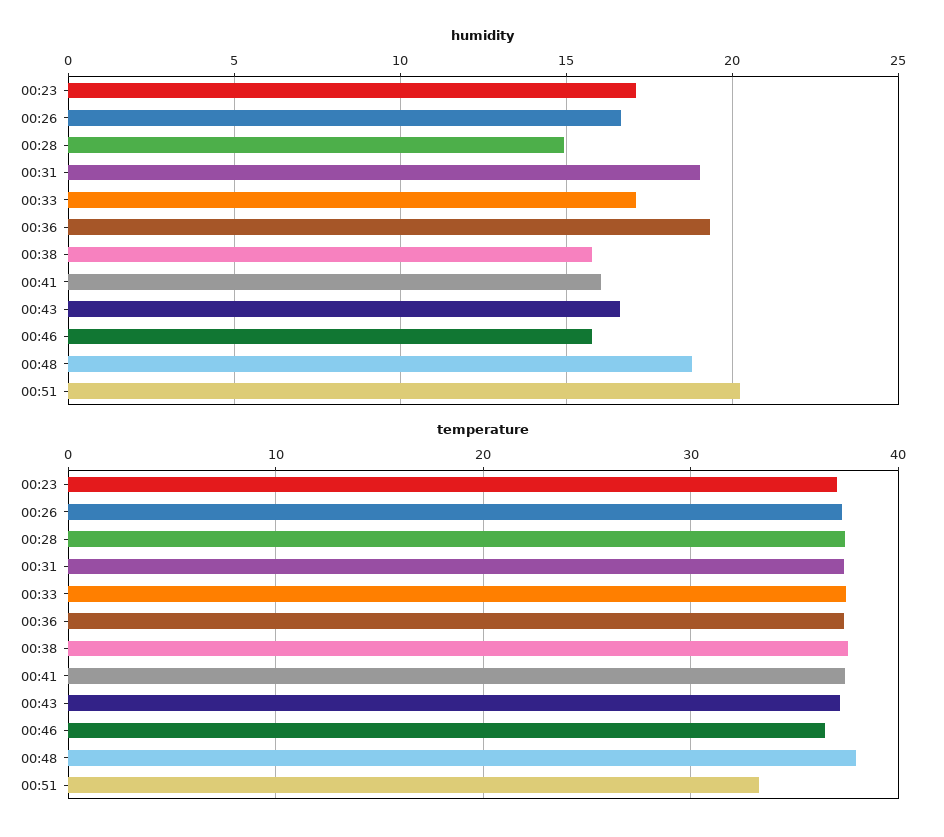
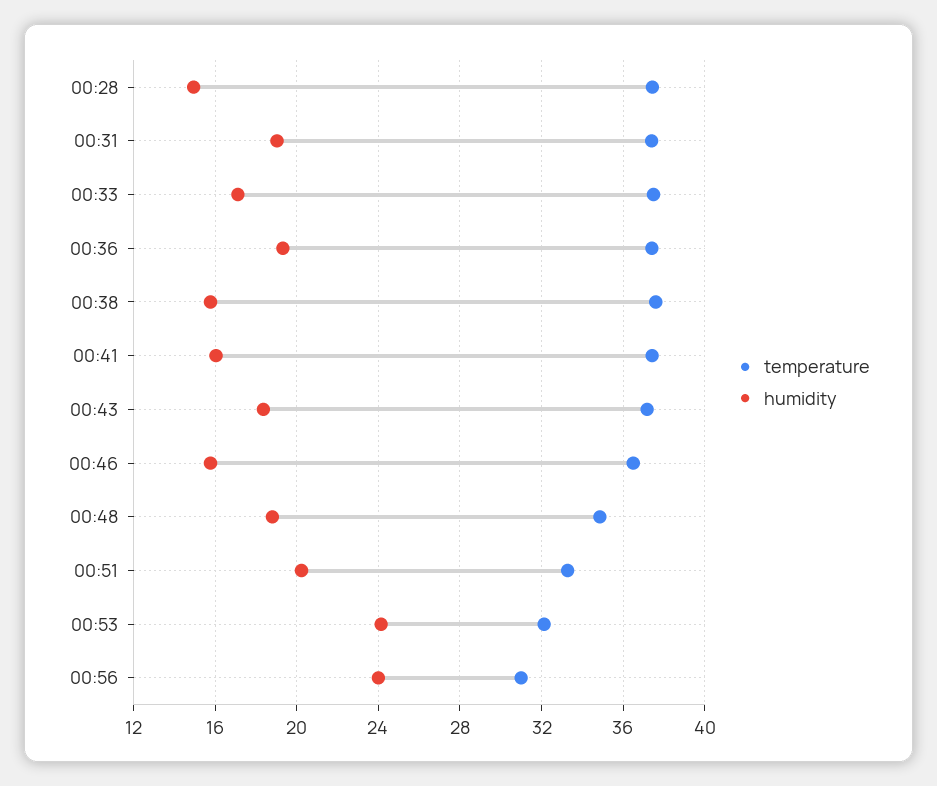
humidity, 00:23: 17 -> none
humidity, 00:26: 16.5 -> none
humidity, 00:43: 16.5 -> 18.5
temperature, 00:23: 37 -> none
temperature, 00:26: 37 -> none
temperature, 00:48: 38 -> 35
temperature, 00:53: none -> 32
humidity, 00:53: none -> 24
temperature, 00:56: none -> 31
humidity, 00:56: none -> 24

